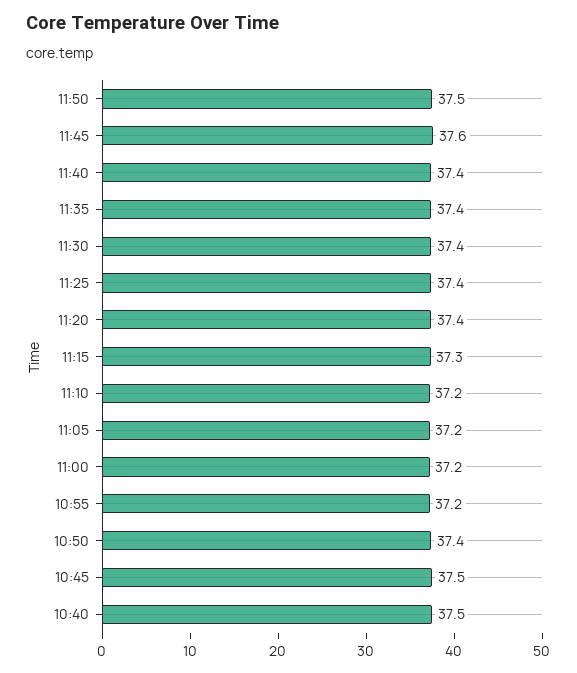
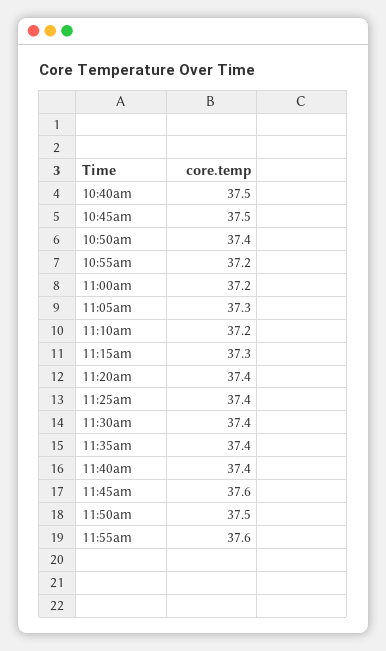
11:05: 37.2 -> 37.3
11:55am: none -> 37.6

